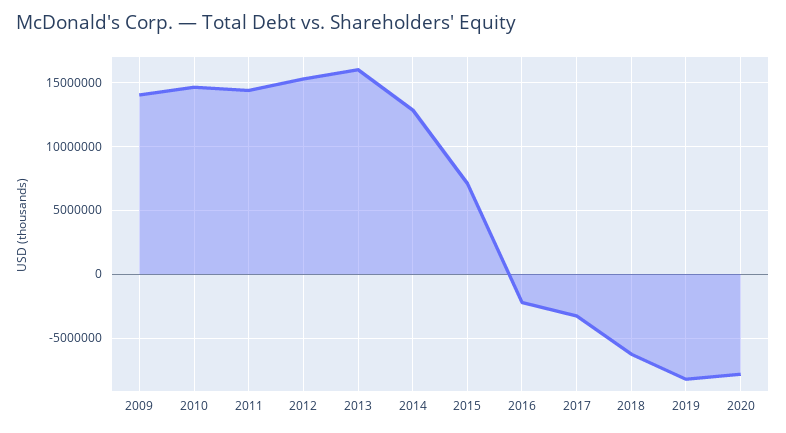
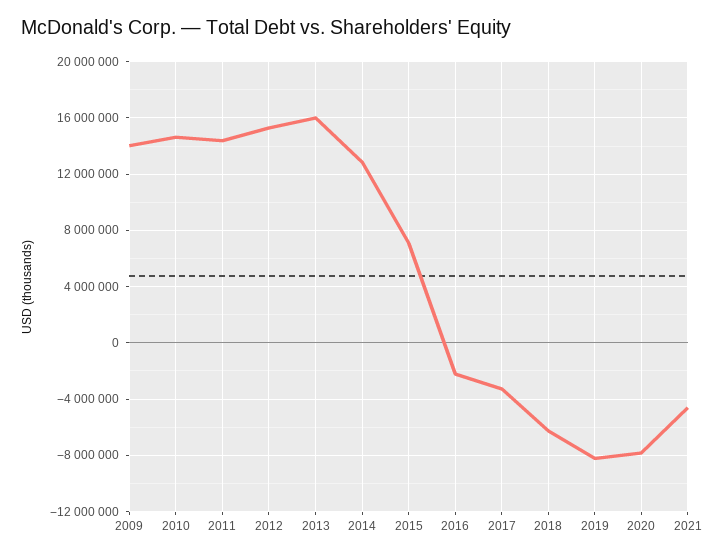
2021: none -> -4500000

